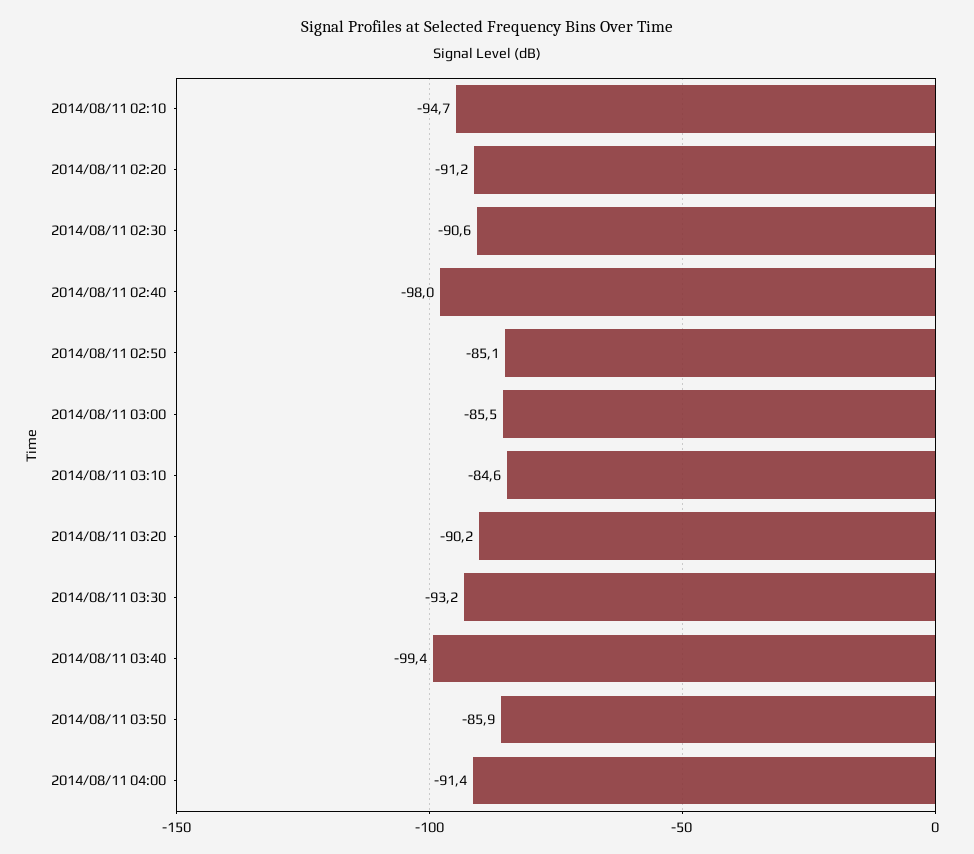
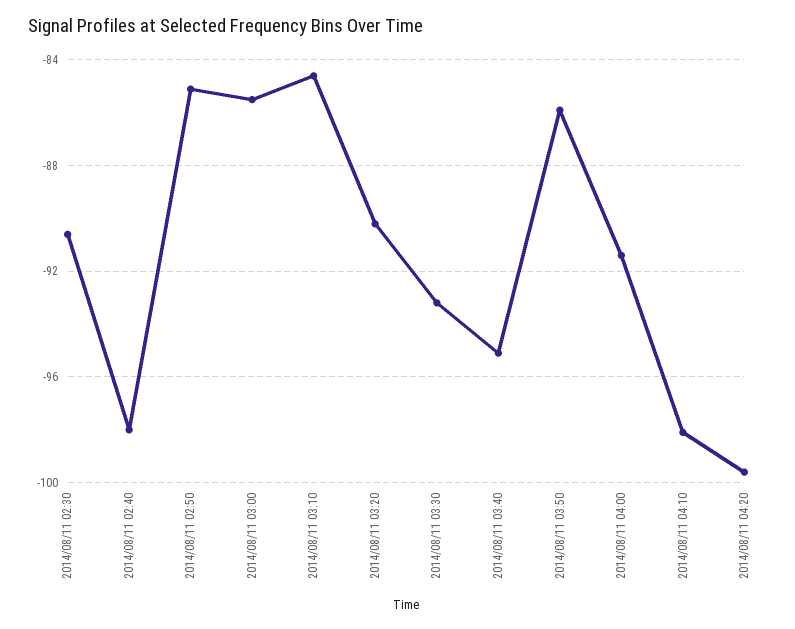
2014/08/11 02:10: -94.7 -> none
2014/08/11 02:20: -91.2 -> none
2014/08/11 03:40: -99.4 -> -95
2014/08/11 04:10: none -> -98
2014/08/11 04:20: none -> -99.5

